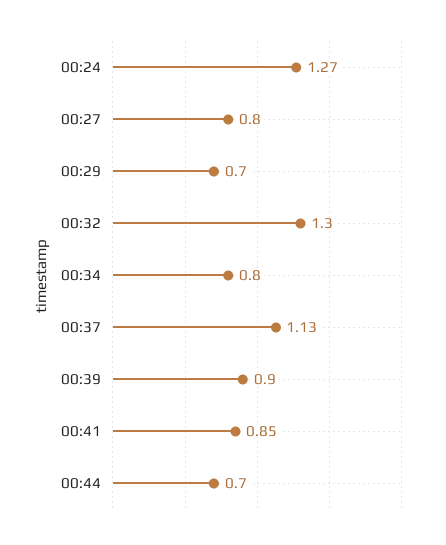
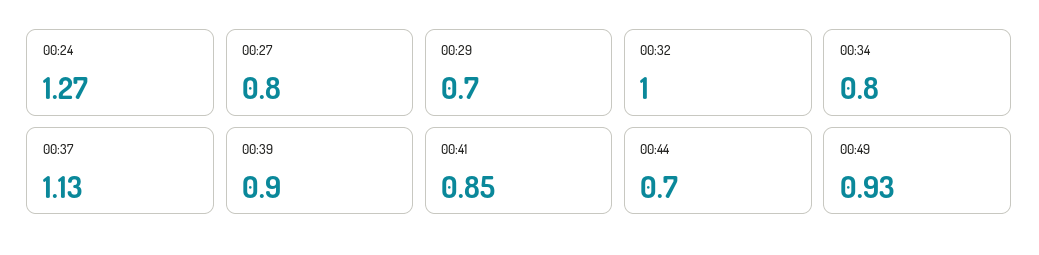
00:32: 1.3 -> 1
00:49: none -> 0.93

